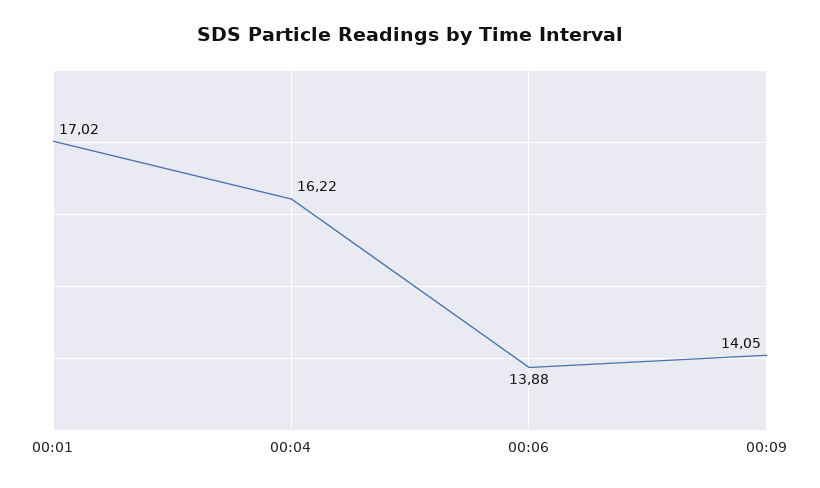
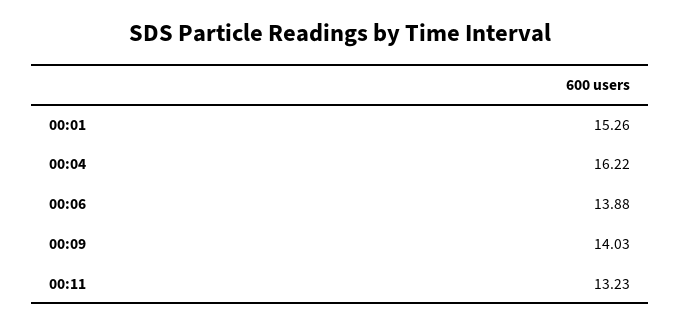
00:01: 17.02 -> 15.26
00:09: 14.05 -> 14.03
00:11: none -> 13.23

